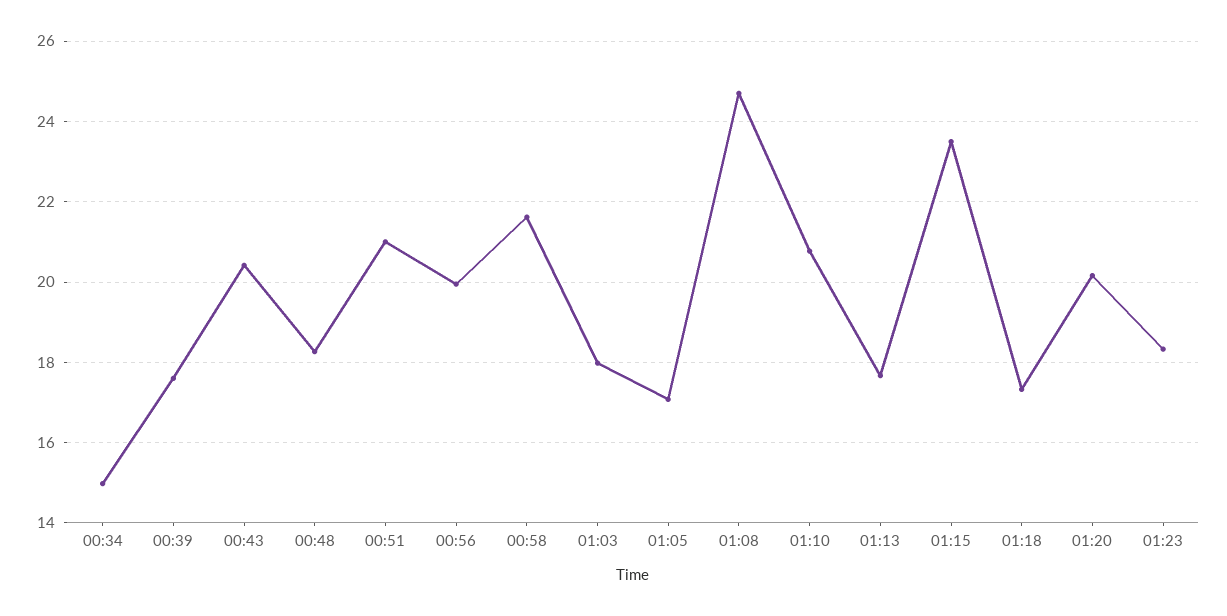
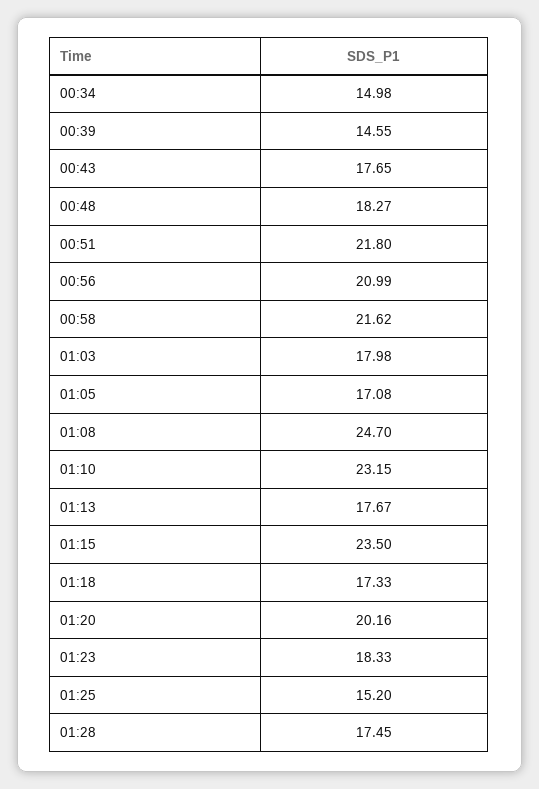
00:39: 17.6 -> 14.55
00:43: 20.4 -> 17.65
00:51: 21 -> 21.8
00:56: 20 -> 20.99
01:10: 20.8 -> 23.15
01:25: none -> 15.2
01:28: none -> 17.45

